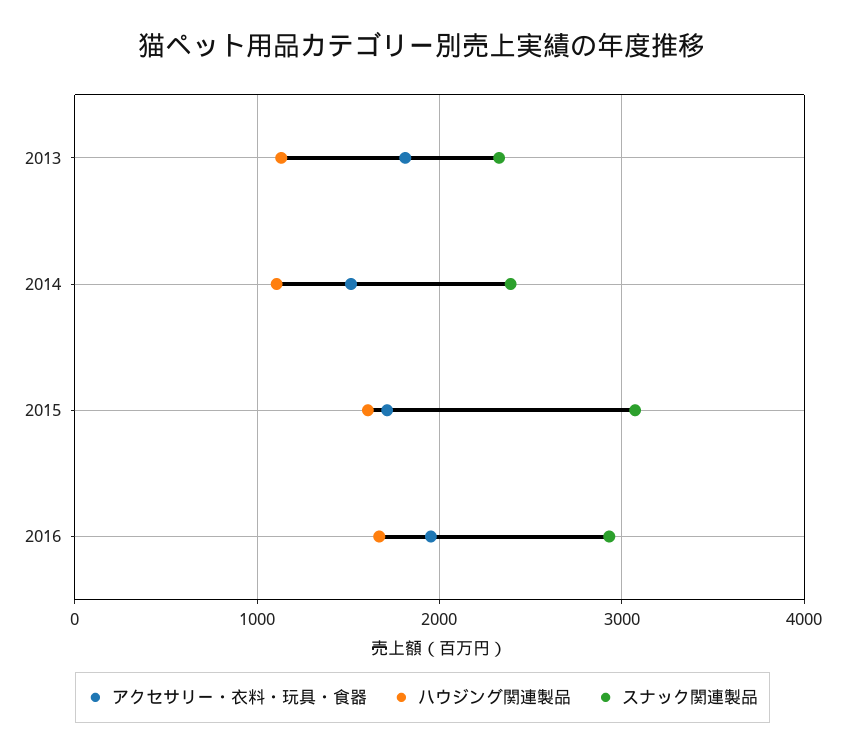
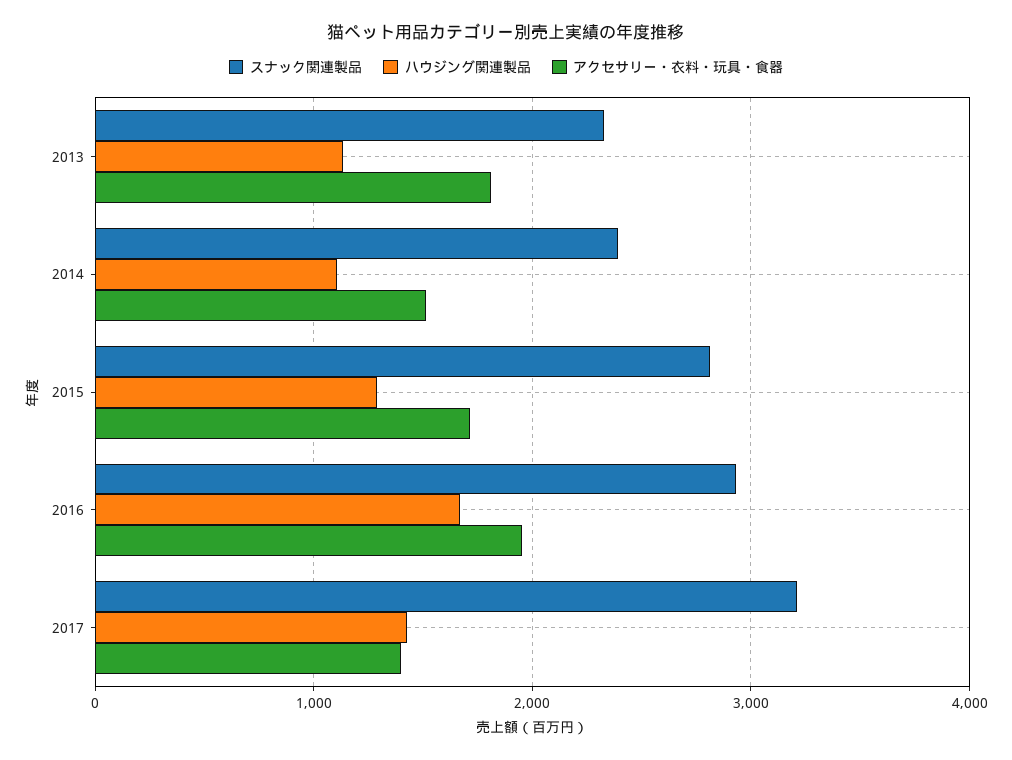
ハウジング関連製品, 2015: 1600 -> 1300
スナック関連製品, 2015: 3100 -> 2800
スナック関連製品, 2017: none -> 3200
ハウジング関連製品, 2017: none -> 1400
アクセサリー・衣料・玩具・食器, 2017: none -> 1400

